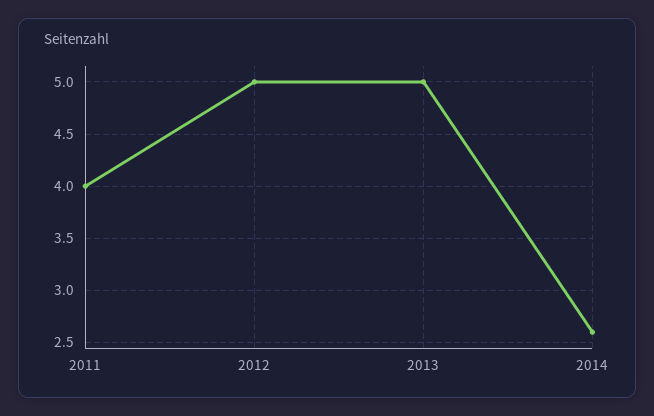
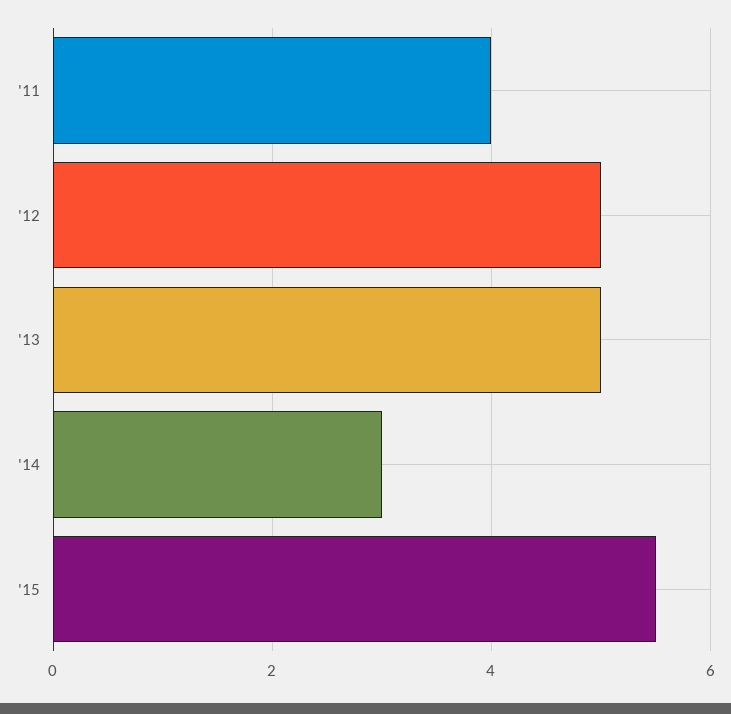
2014: 2.6 -> 3
'15: none -> 5.5

